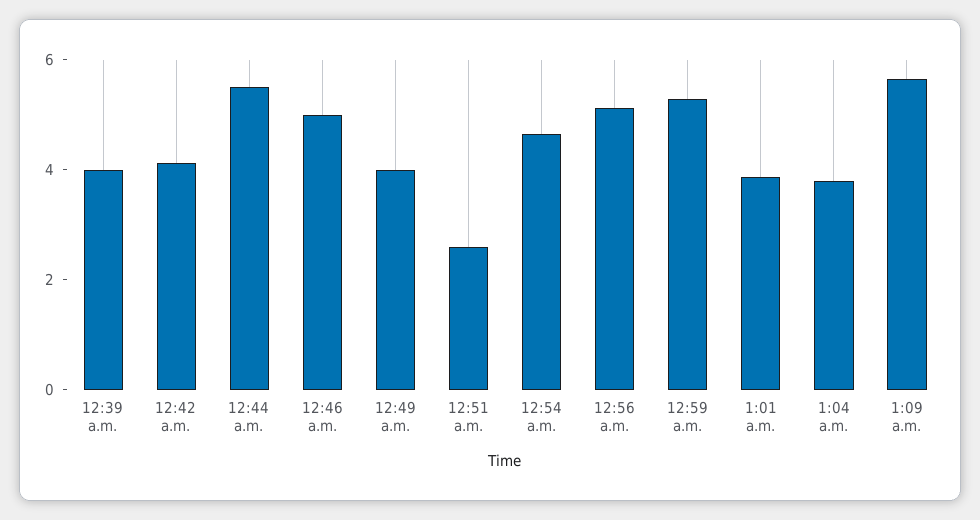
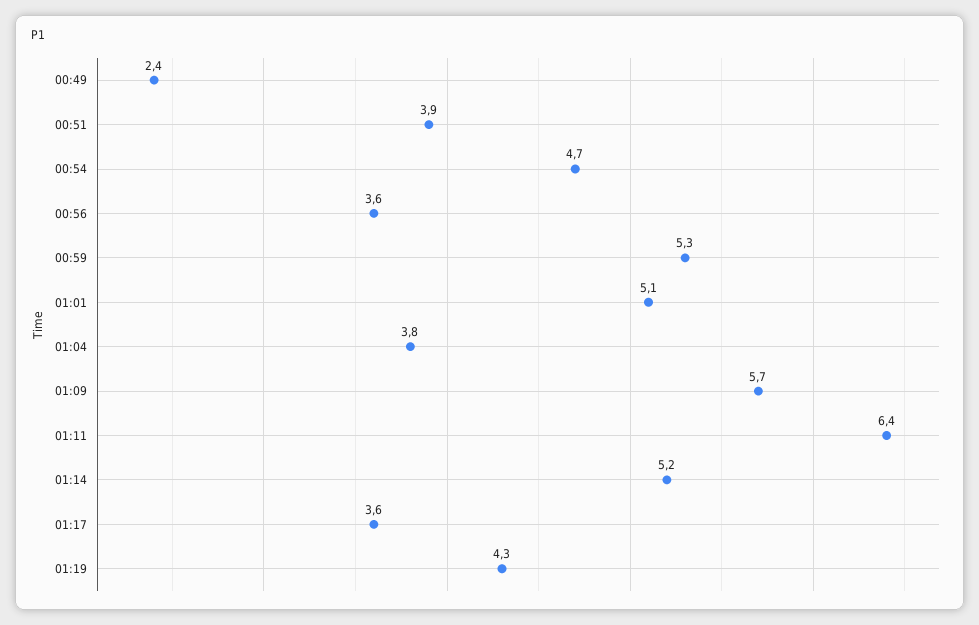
12:39 a.m.: 4 -> none
12:42 a.m.: 4 -> none
12:44 a.m.: 5.5 -> none
12:46 a.m.: 5 -> none
12:49 a.m.: 4 -> 2.4
12:51 a.m.: 2.5 -> 3.9
12:56 a.m.: 5 -> 3.6
1:01 a.m.: 4 -> 5.1
01:11: none -> 6.4
01:14: none -> 5.2
01:17: none -> 3.6
01:19: none -> 4.3

